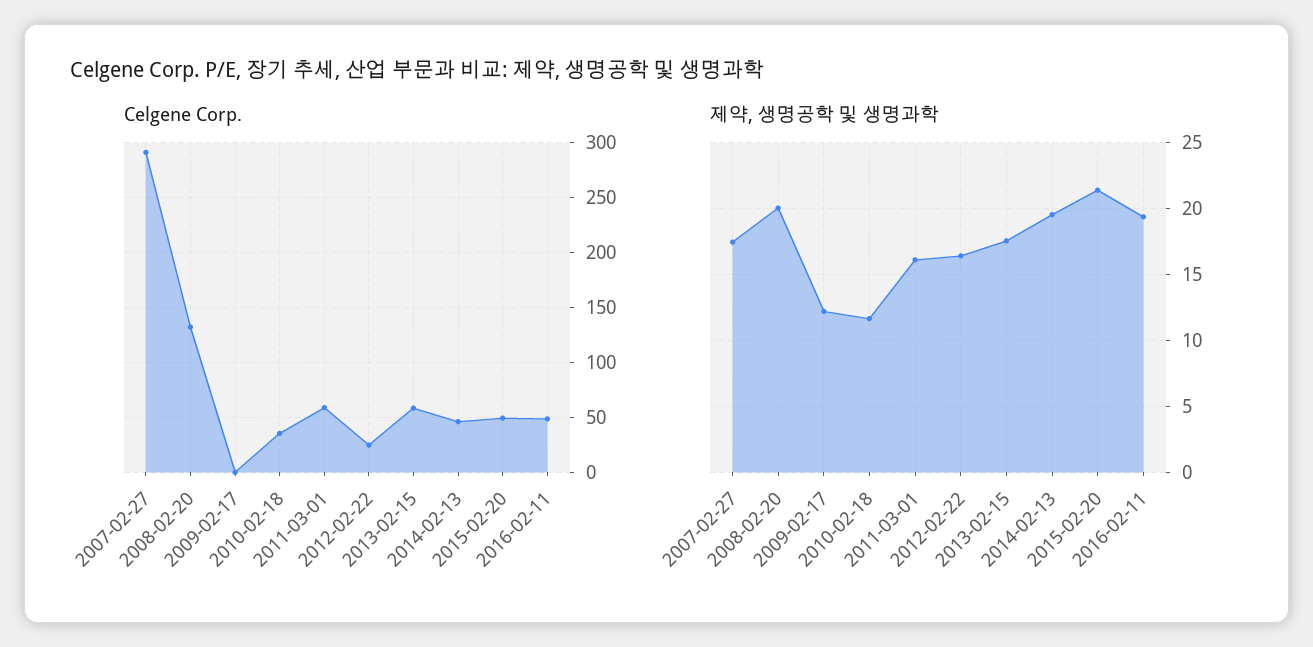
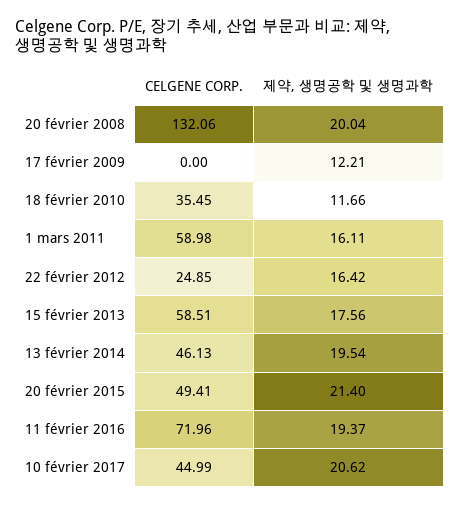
Celgene Corp., 2007-02-27: 290 -> none
Celgene Corp., 2016-02-11: 50 -> 71.96
제약, 생명공학 및 생명과학, 2007-02-27: 17.5 -> none
Celgene Corp., 10 février 2017: none -> 44.99
제약, 생명공학 및 생명과학, 10 février 2017: none -> 20.62

